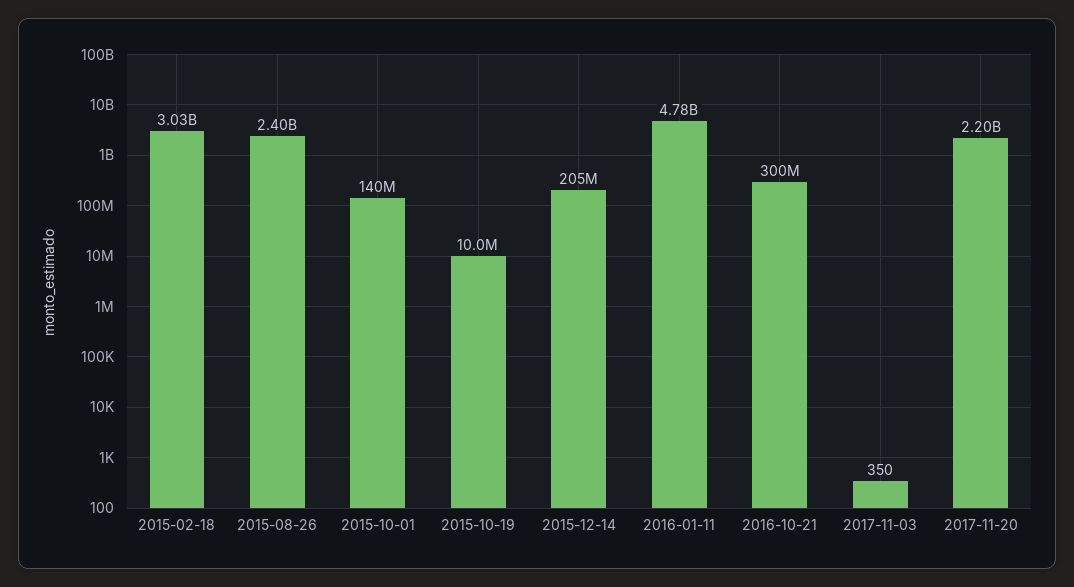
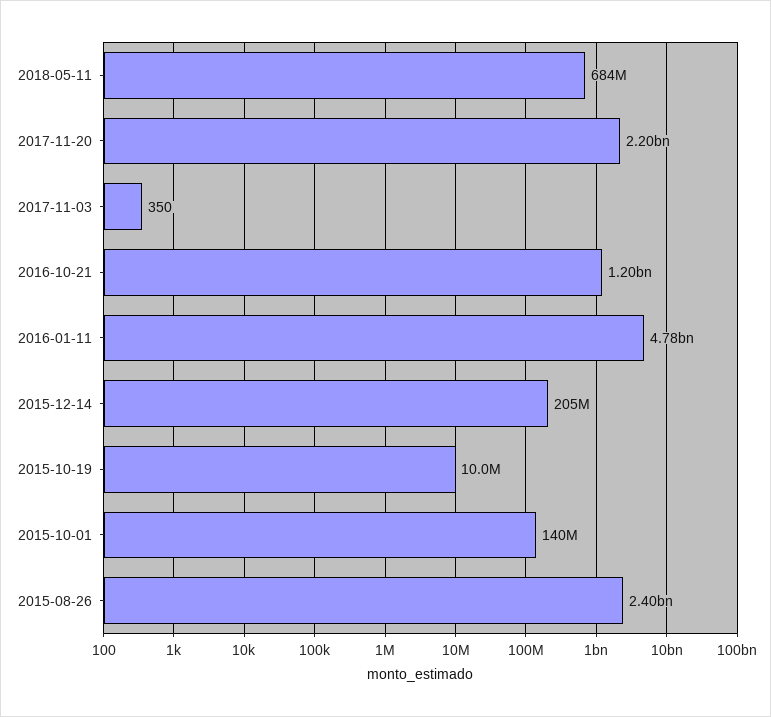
2015-02-18: 3030000000 -> none
2016-10-21: 300000000 -> 1200000000
2018-05-11: none -> 684000000

